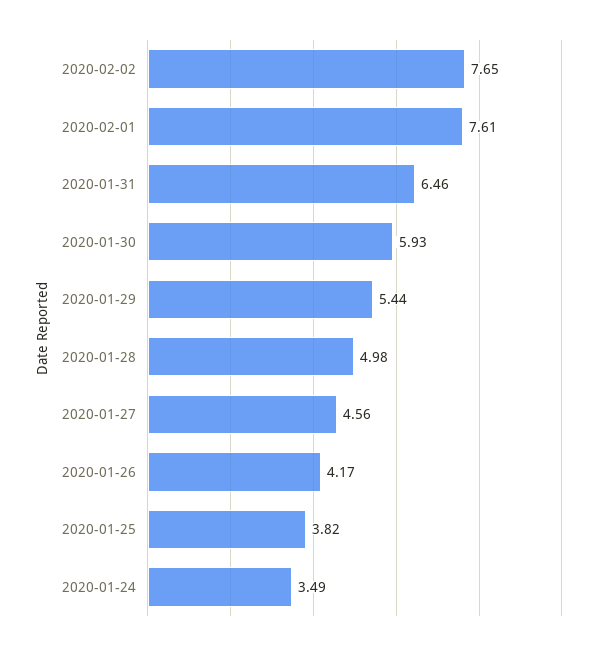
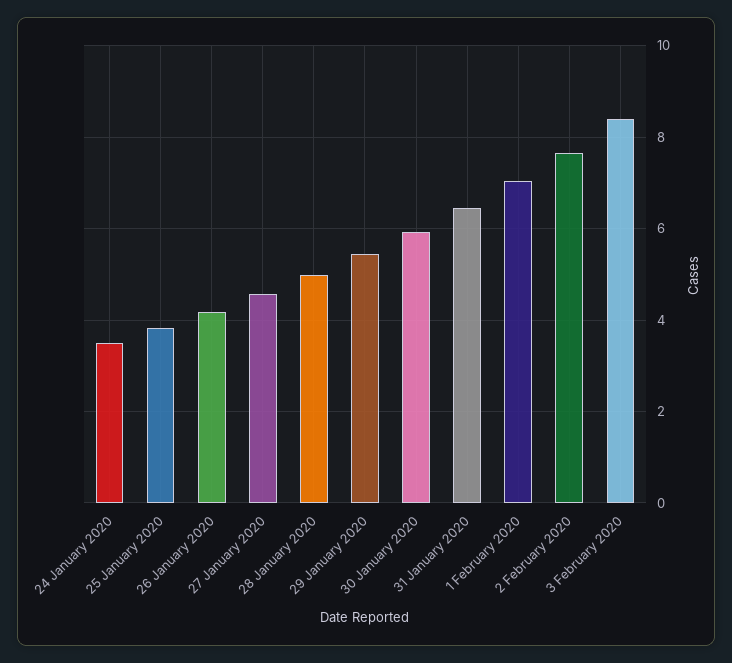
2020-02-01: 7.61 -> 7
3 February 2020: none -> 8.4

